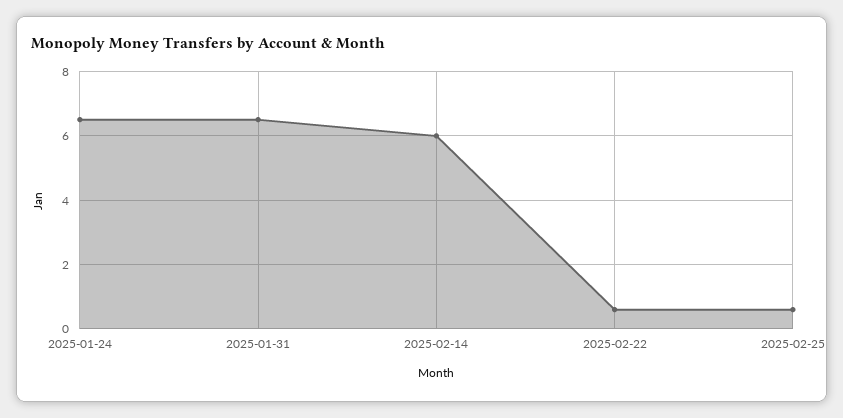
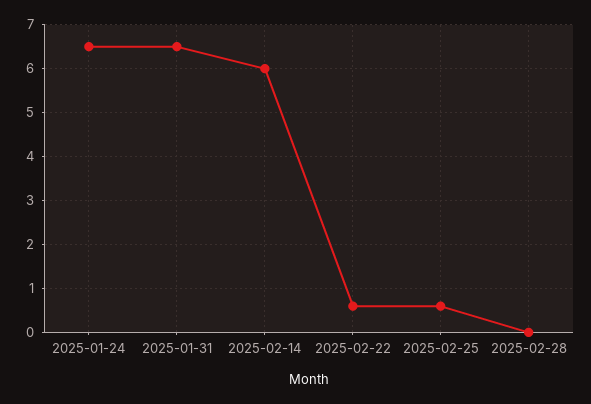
2025-02-28: none -> 0

